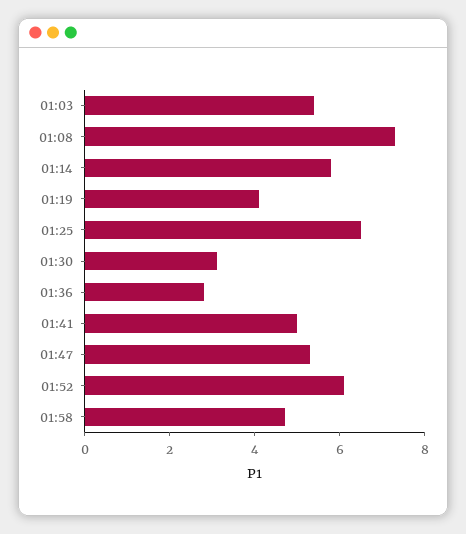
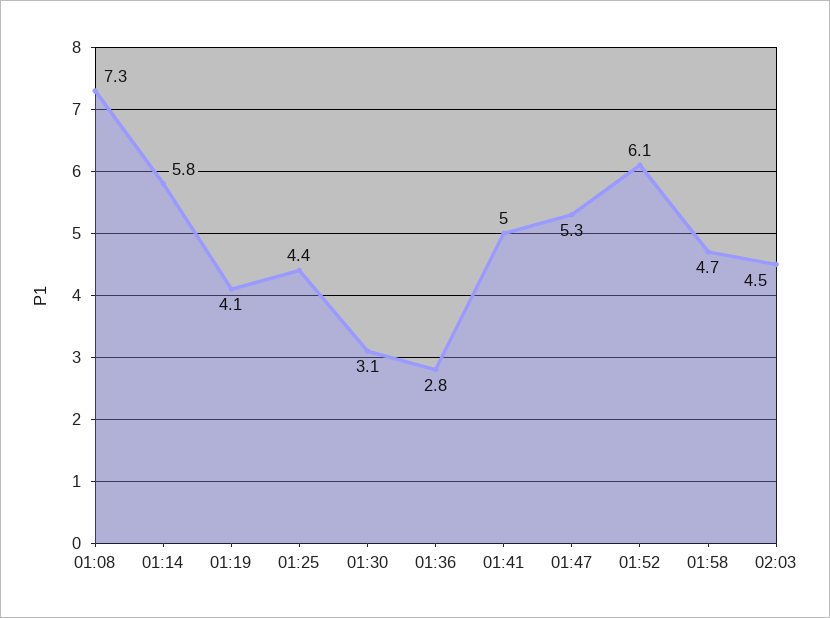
01:03: 5.5 -> none
01:25: 6.5 -> 4.4
02:03: none -> 4.5

